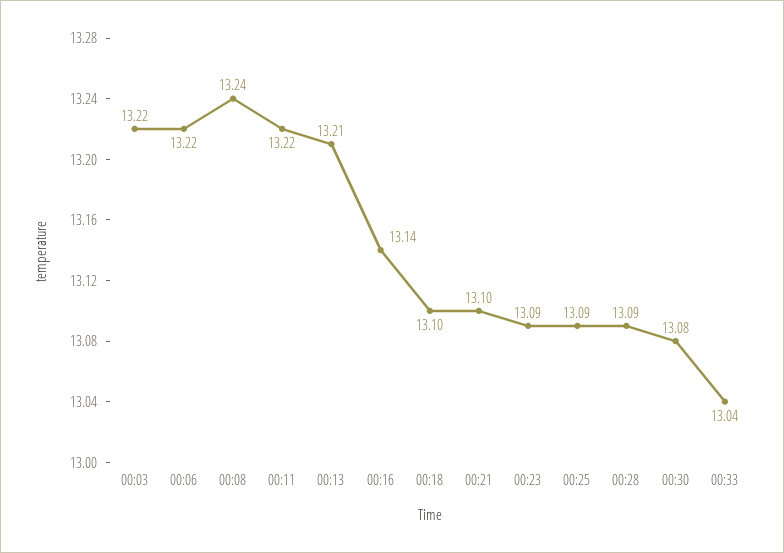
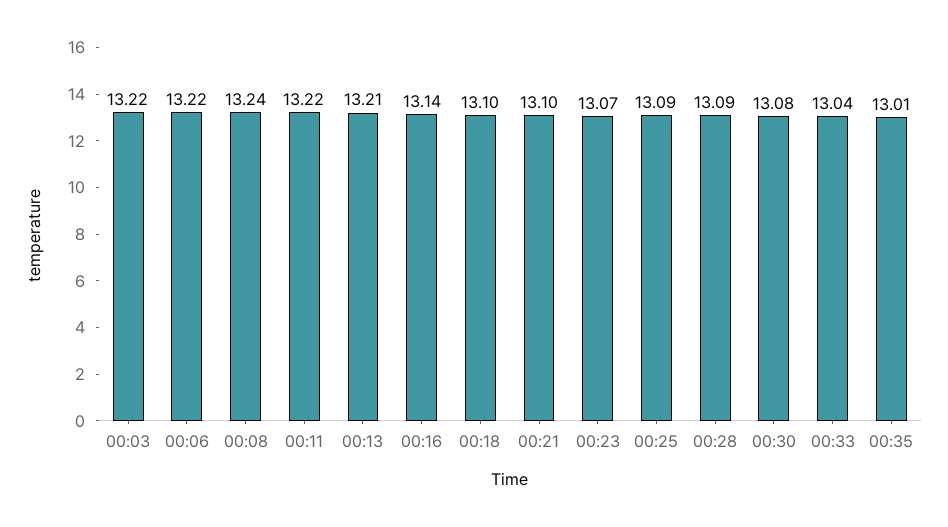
00:23: 13.09 -> 13.07
00:35: none -> 13.01

